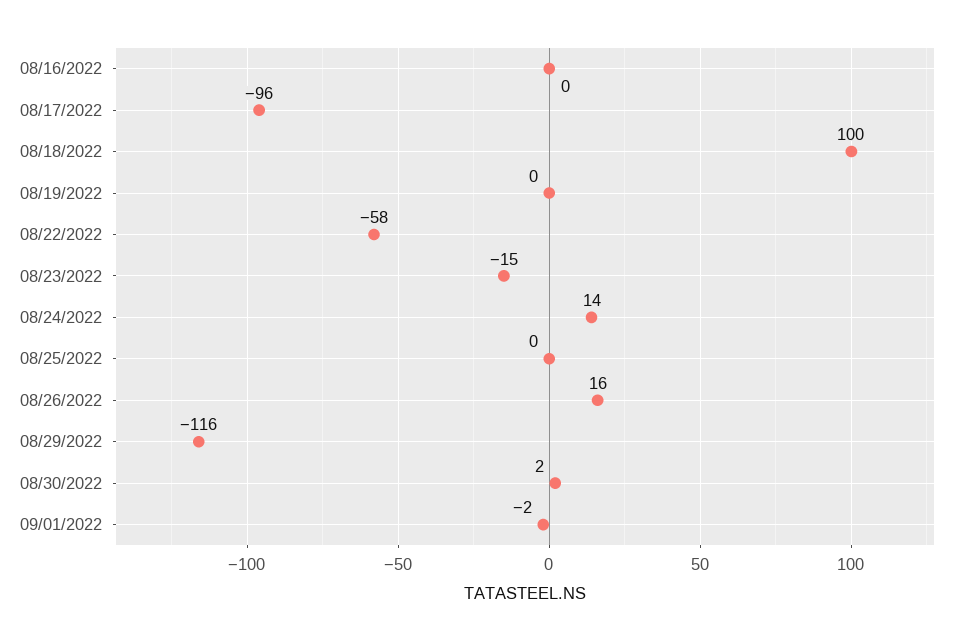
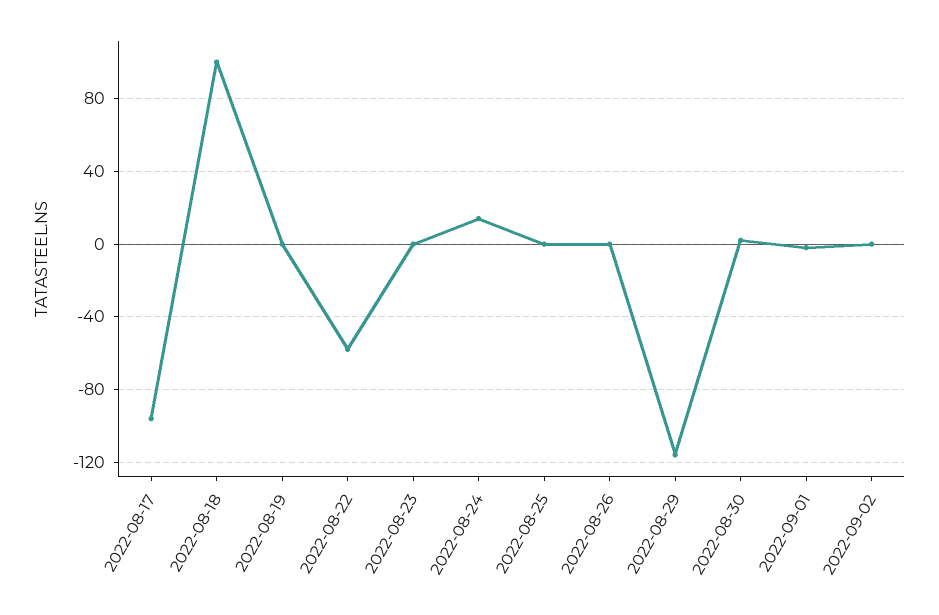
08/16/2022: 0 -> none
08/23/2022: -15 -> 0
08/26/2022: 16 -> 0
2022-09-02: none -> 0

